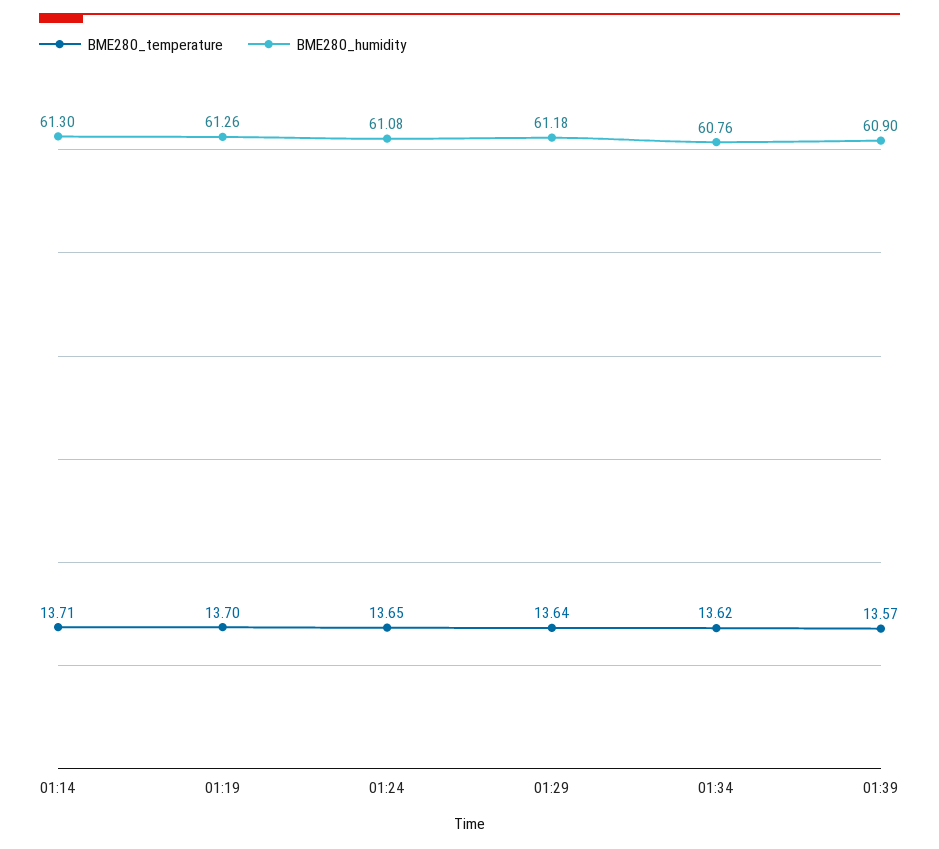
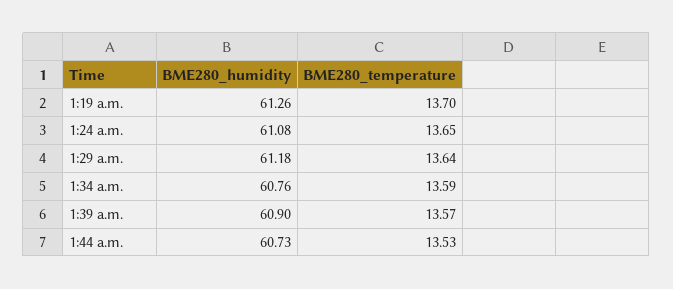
BME280_temperature, 01:14: 13.71 -> none
BME280_humidity, 01:14: 61.3 -> none
BME280_temperature, 01:34: 13.62 -> 13.59
BME280_humidity, 1:44 a.m.: none -> 60.73
BME280_temperature, 1:44 a.m.: none -> 13.53

